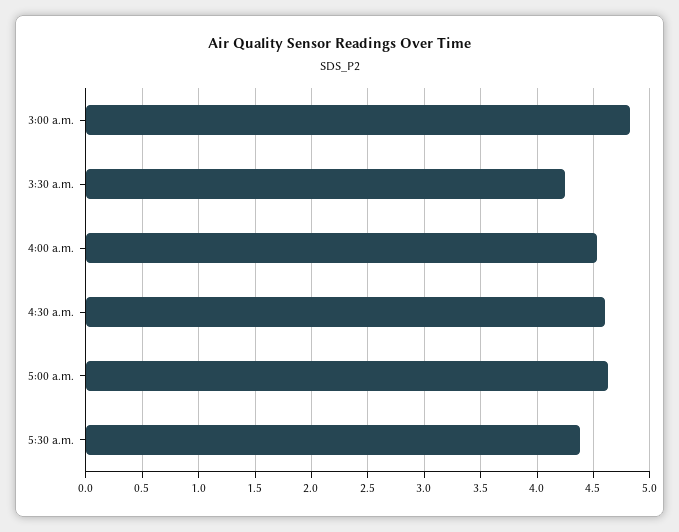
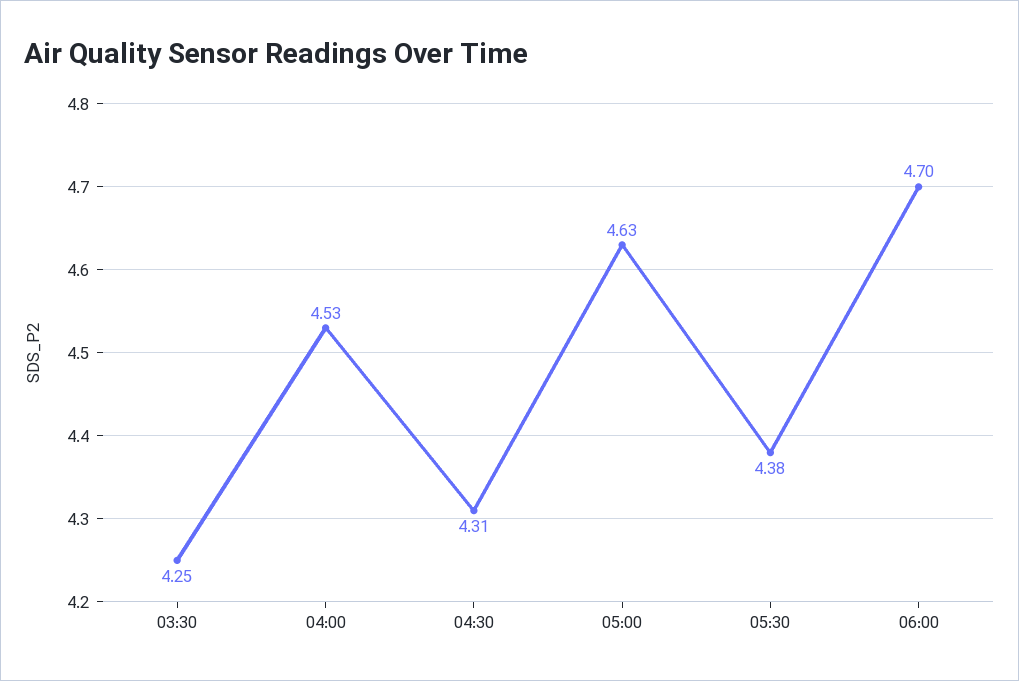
3:00 a.m.: 4.8 -> none
4:30 a.m.: 4.6 -> 4.31
06:00: none -> 4.7

